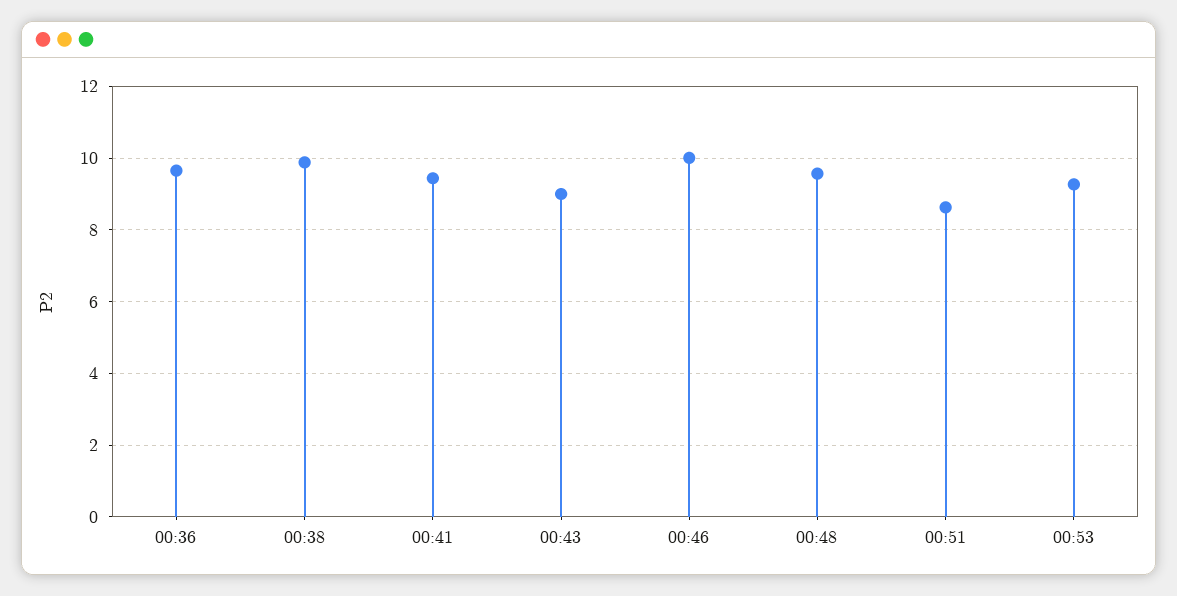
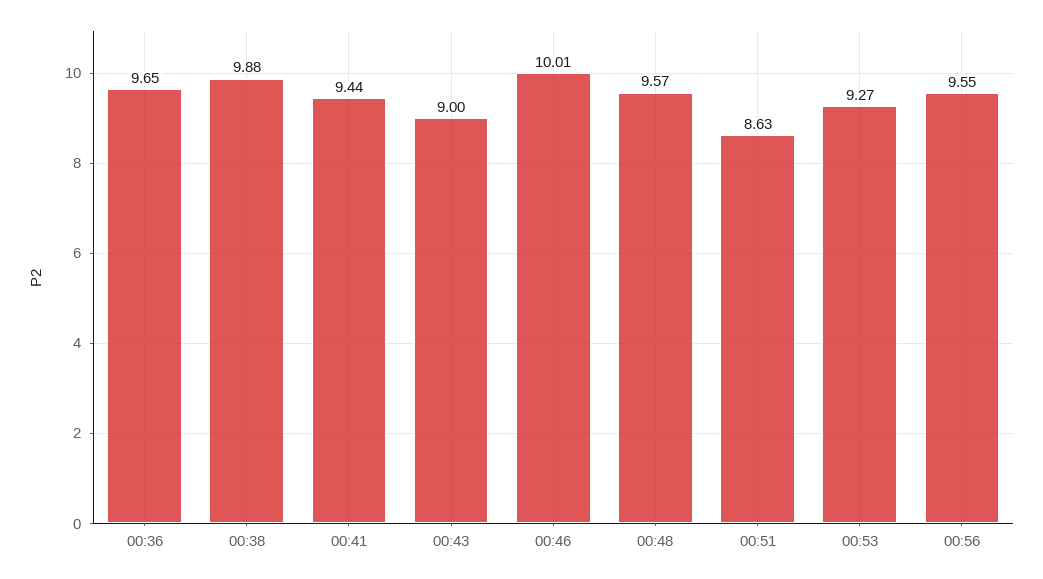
00:56: none -> 9.55

